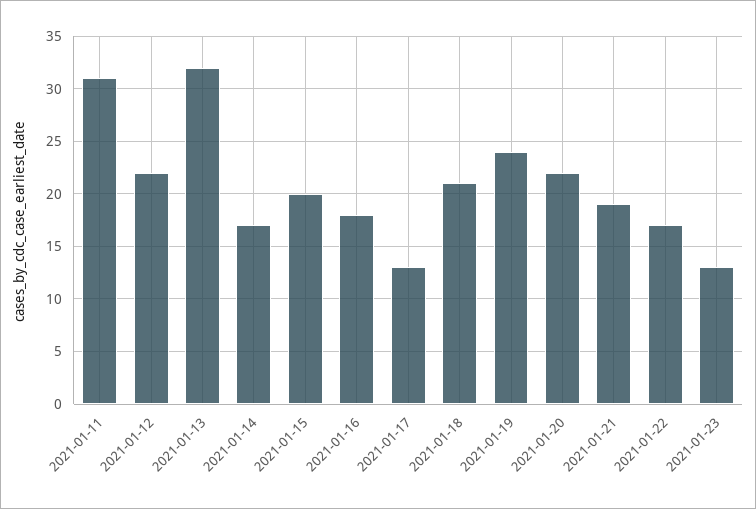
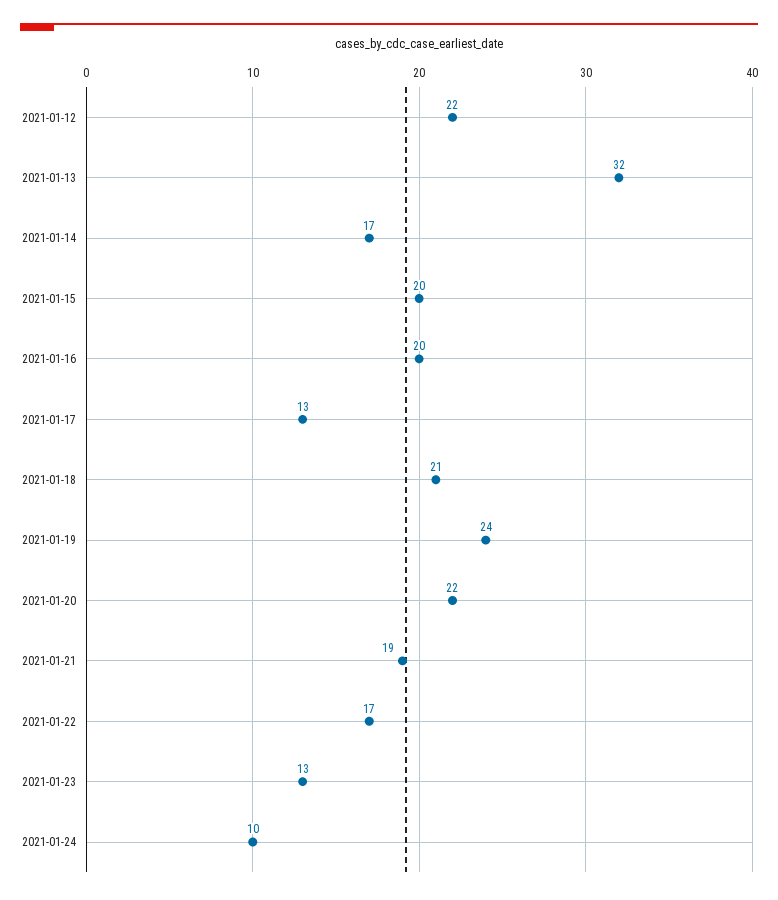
2021-01-11: 31 -> none
2021-01-16: 18 -> 20
2021-01-24: none -> 10

